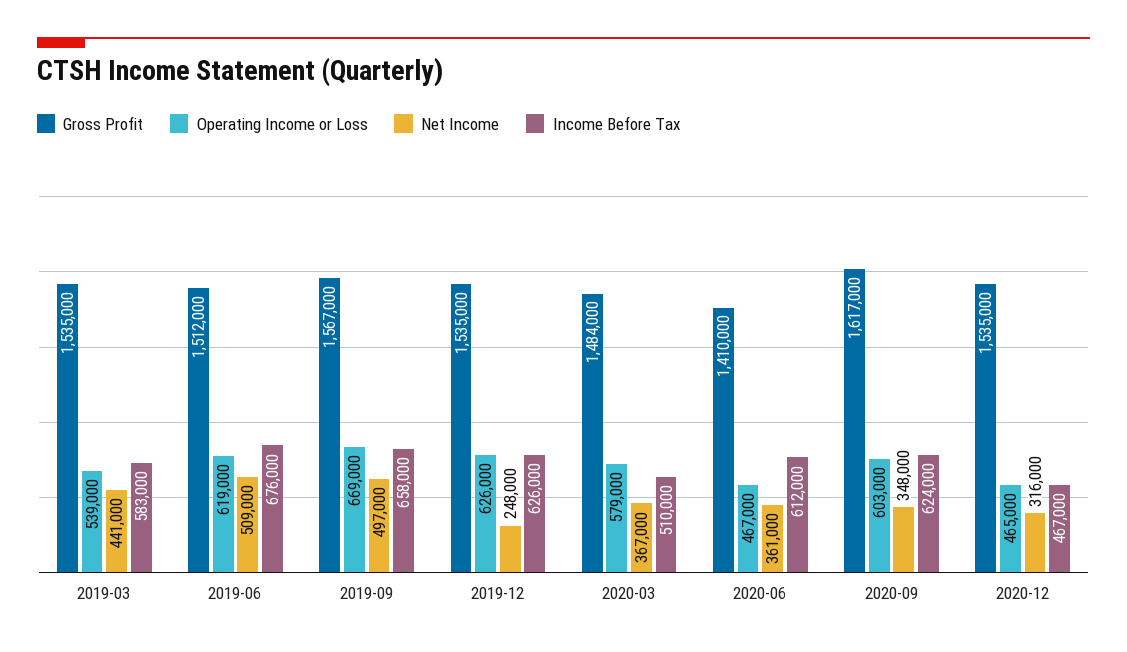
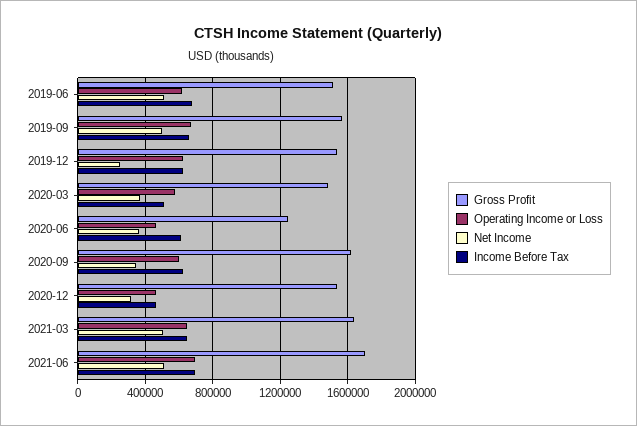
Gross Profit, 2019-03: 1535000 -> none
Operating Income or Loss, 2019-03: 539000 -> none
Net Income, 2019-03: 441000 -> none
Income Before Tax, 2019-03: 583000 -> none
Gross Profit, 2020-06: 1410000 -> 1250000
Gross Profit, 2021-03: none -> 1650000
Operating Income or Loss, 2021-03: none -> 650000
Net Income, 2021-03: none -> 500000
Income Before Tax, 2021-03: none -> 650000
Gross Profit, 2021-06: none -> 1700000
Operating Income or Loss, 2021-06: none -> 700000
Net Income, 2021-06: none -> 500000
Income Before Tax, 2021-06: none -> 700000

